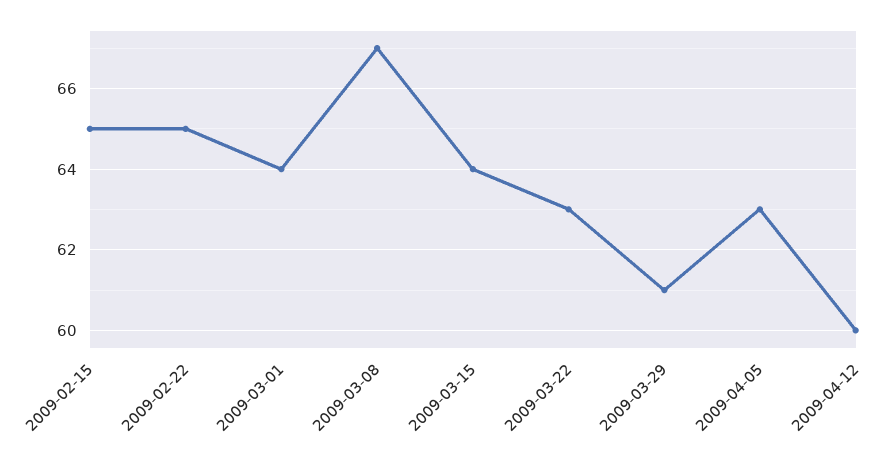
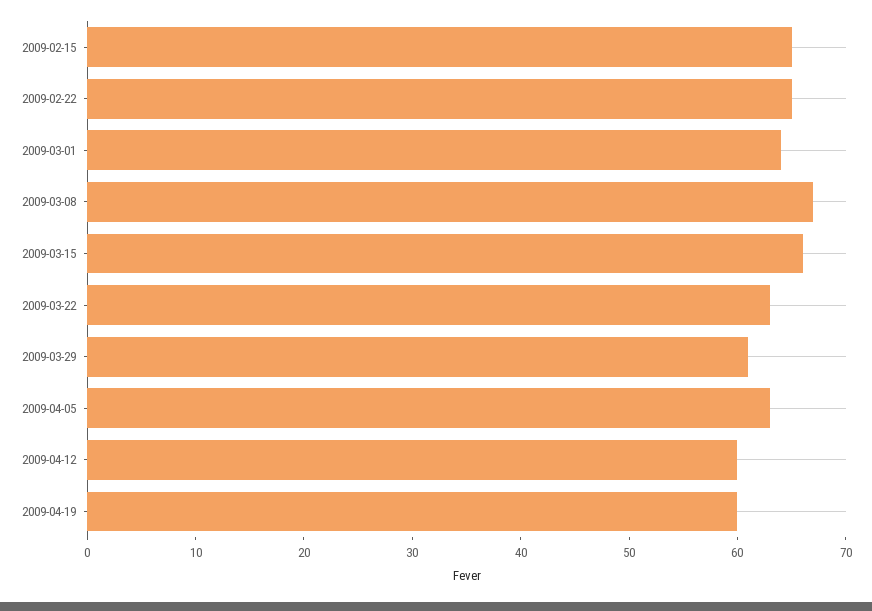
2009-03-15: 64 -> 66
2009-04-19: none -> 60

